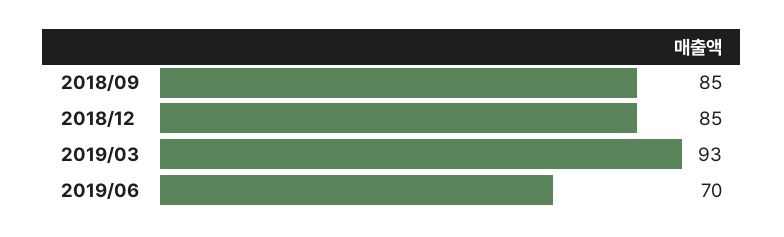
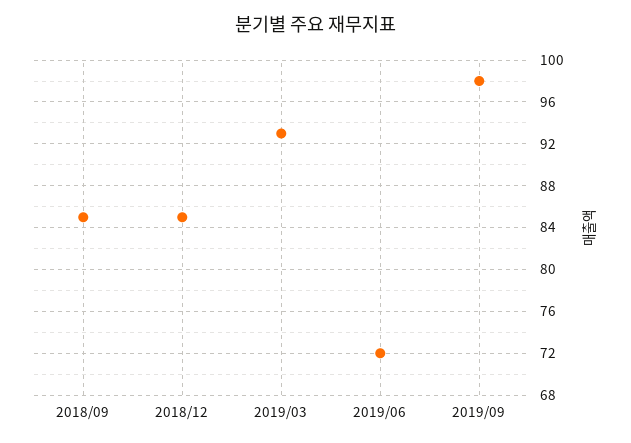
2019/06: 70 -> 72
2019/09: none -> 98

